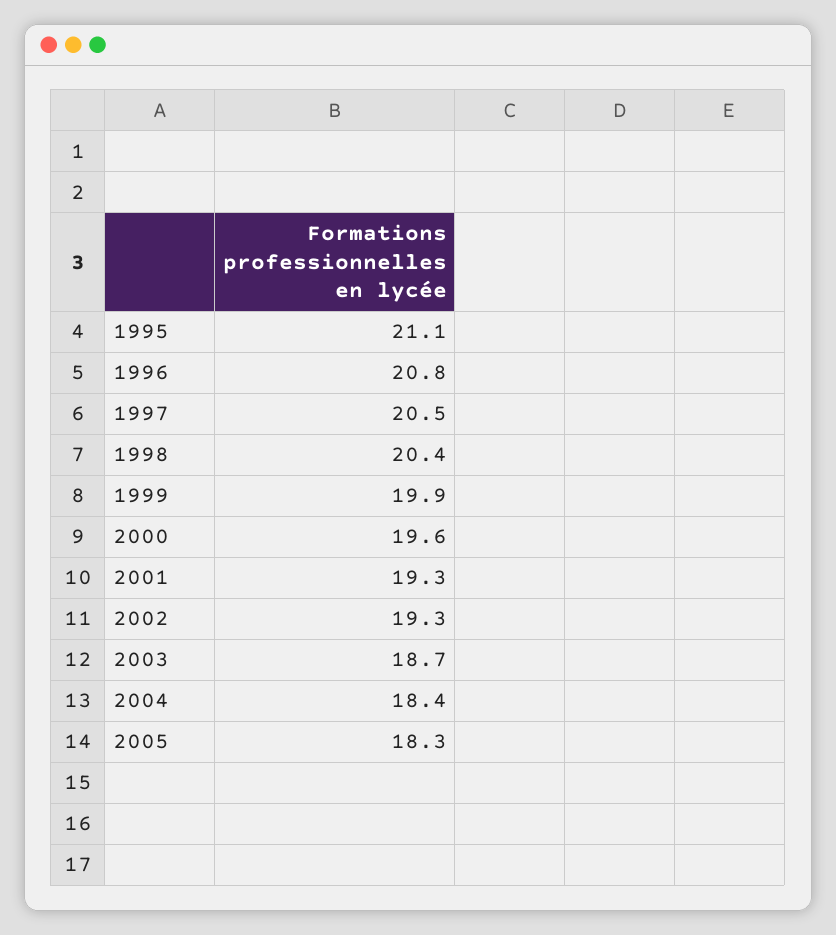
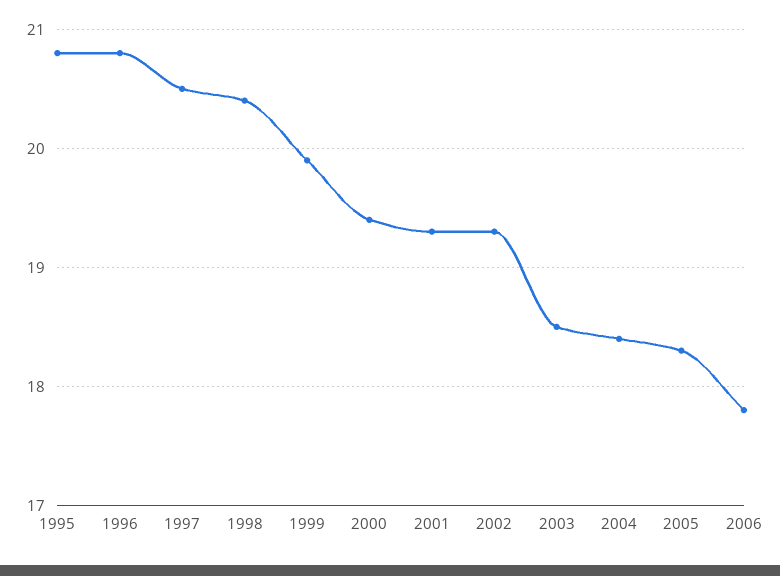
1995: 21.1 -> 20.8
2000: 19.6 -> 19.4
2003: 18.7 -> 18.5
2006: none -> 17.8

